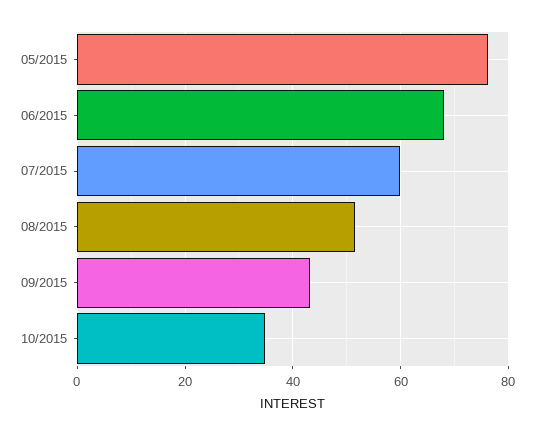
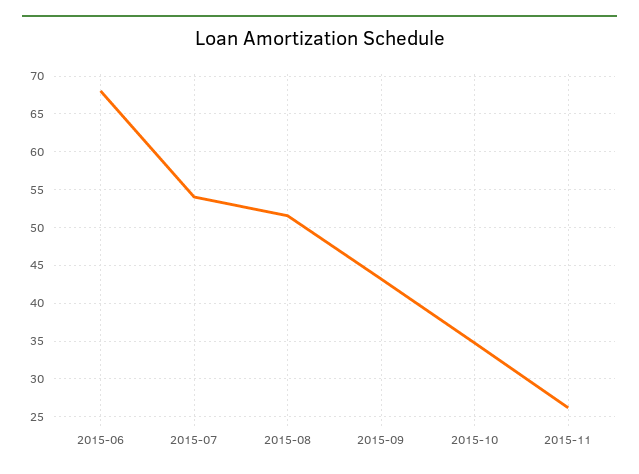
05/2015: 76 -> none
07/2015: 60 -> 54
2015-11: none -> 26

